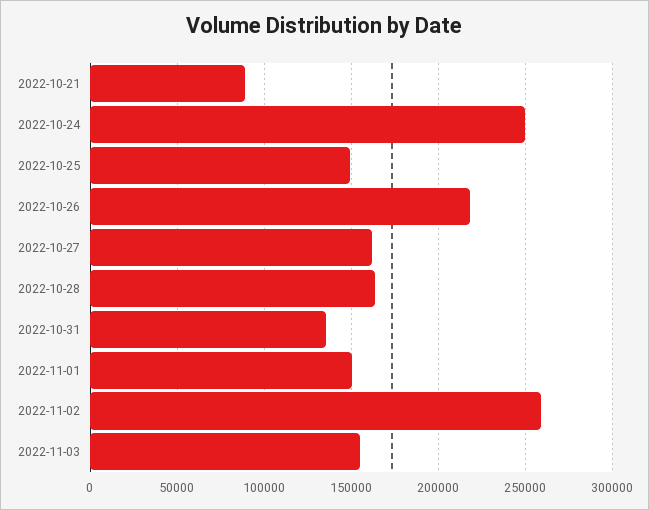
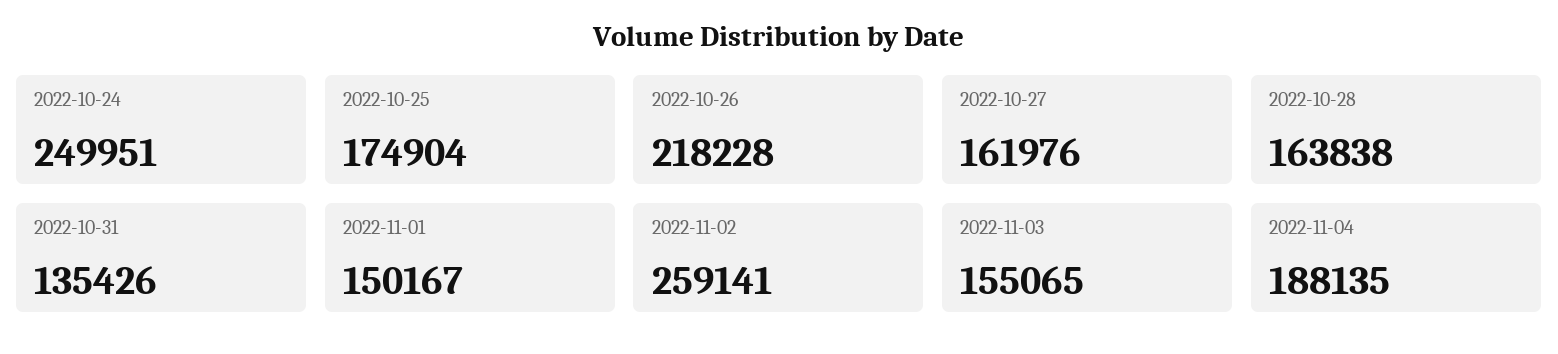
2022-10-21: 90000 -> none
2022-10-25: 150000 -> 174904
2022-11-04: none -> 188135

